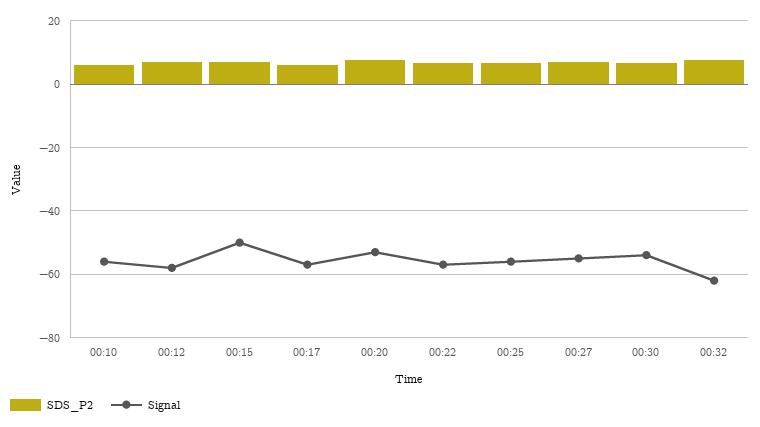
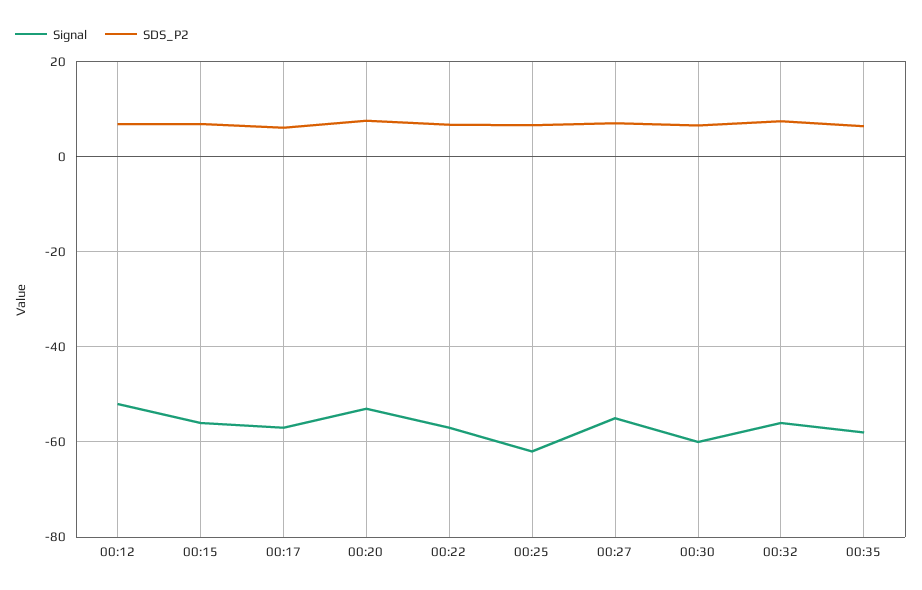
SDS_P2, 00:10: 6 -> none
Signal, 00:10: -56 -> none
Signal, 00:12: -58 -> -52
Signal, 00:15: -50 -> -56
Signal, 00:25: -56 -> -62
Signal, 00:30: -54 -> -60
Signal, 00:32: -62 -> -56
Signal, 00:35: none -> -58
SDS_P2, 00:35: none -> 6

